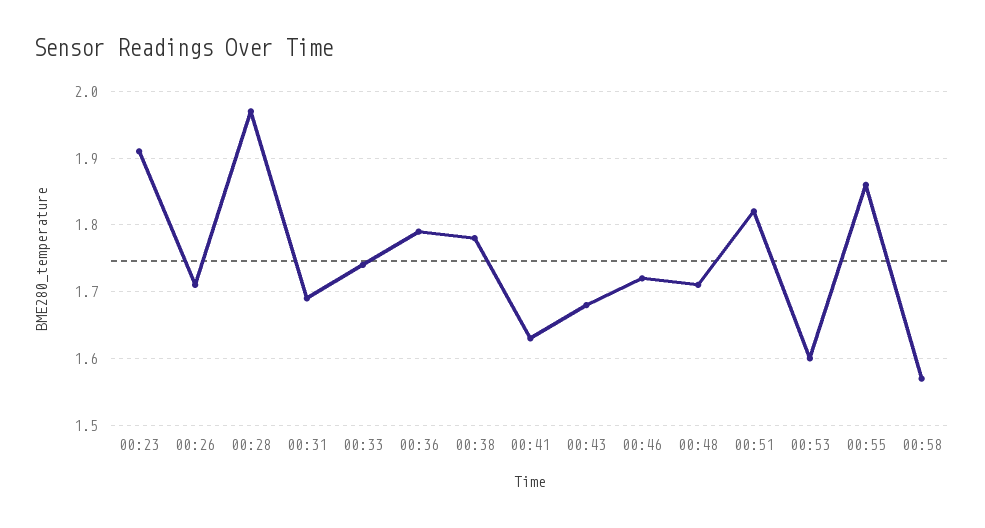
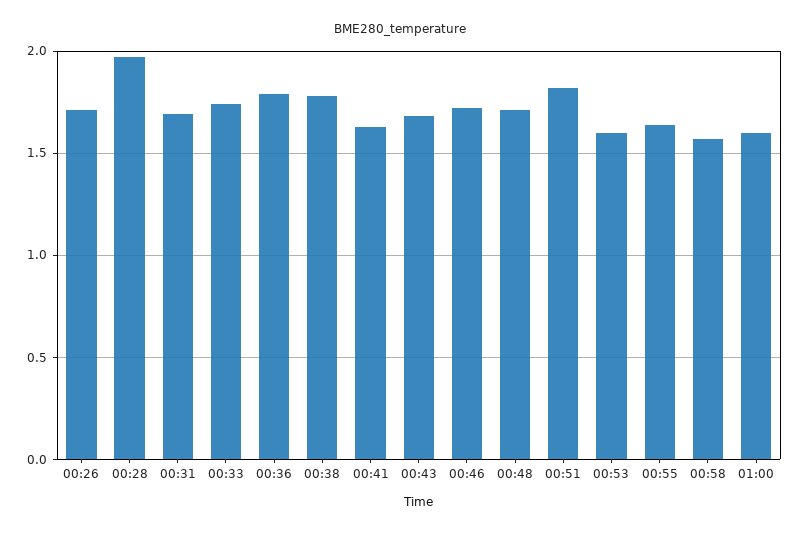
00:23: 1.91 -> none
00:55: 1.86 -> 1.65
01:00: none -> 1.6

